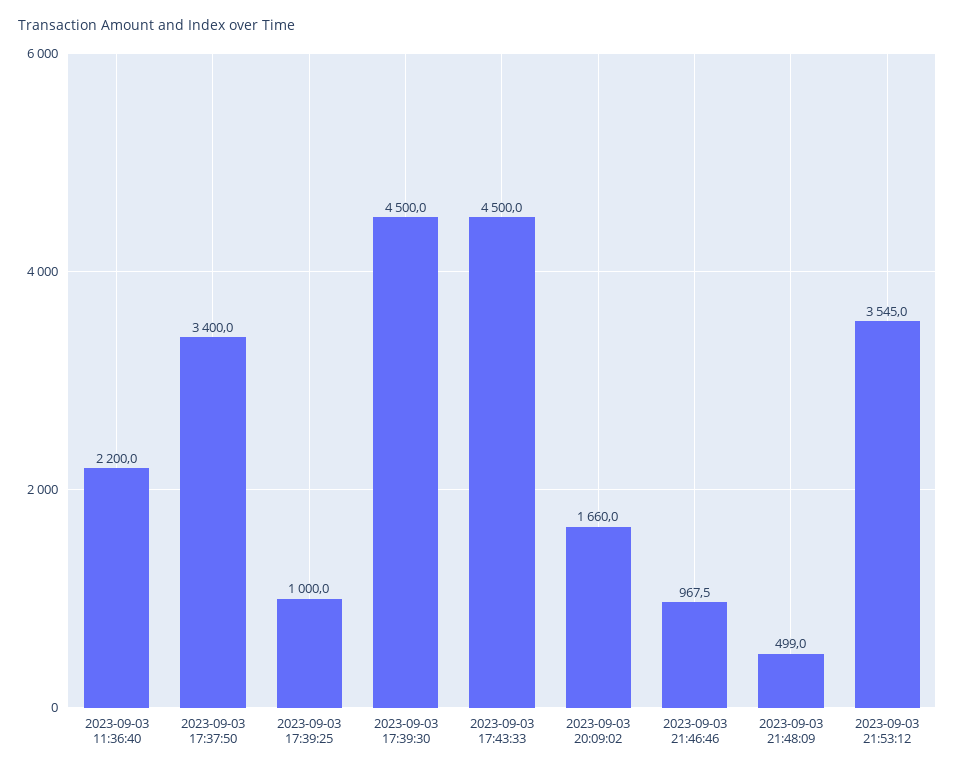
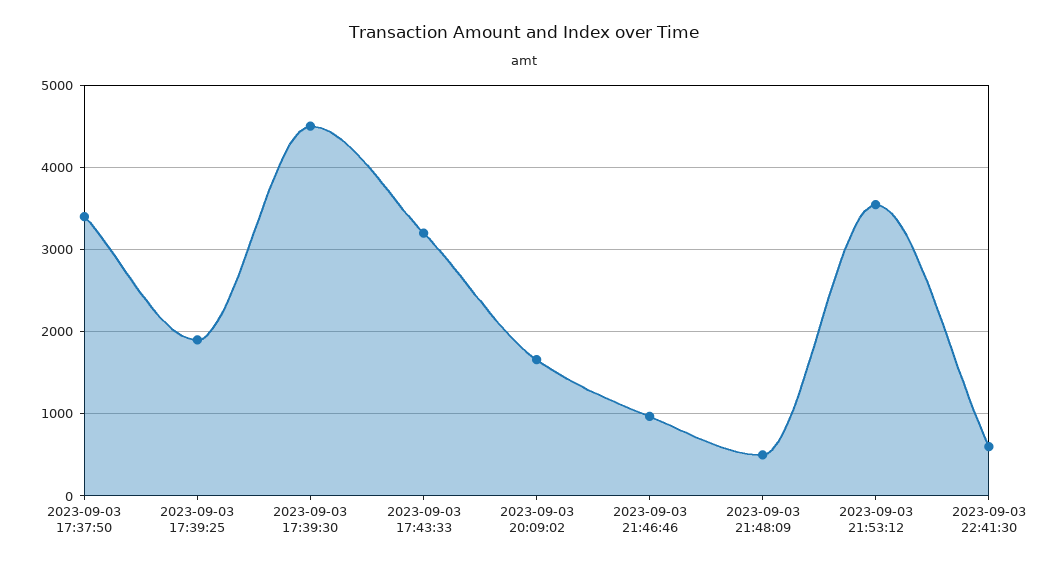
2023-09-03 11:36:40: 2200 -> none
2023-09-03 17:39:25: 1000 -> 1900
2023-09-03 17:43:33: 4500 -> 3200
2023-09-03 22:41:30: none -> 600

